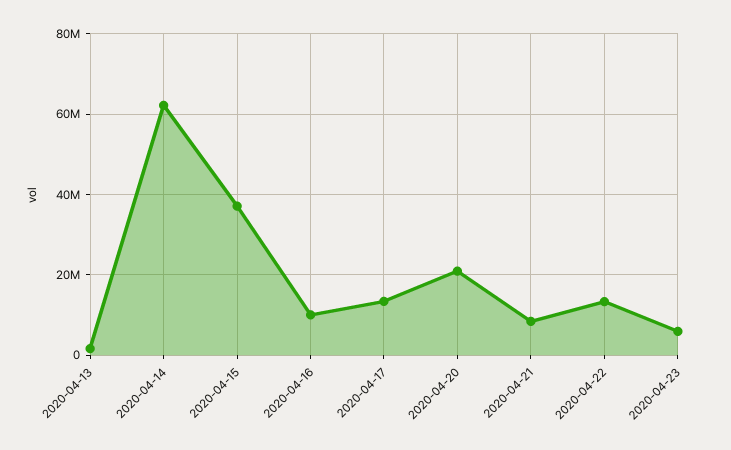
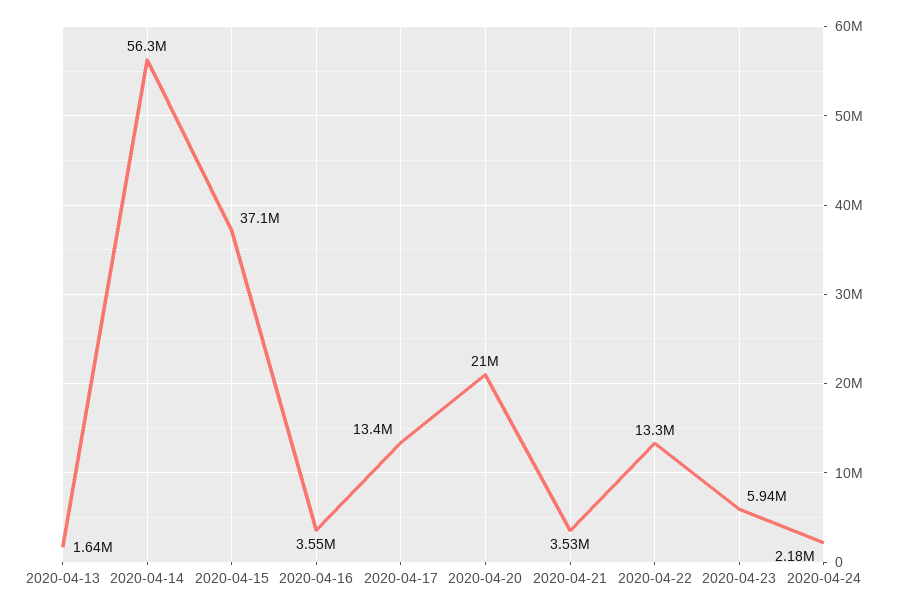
2020-04-14: 62000000 -> 56300000
2020-04-16: 10000000 -> 3550000
2020-04-21: 8000000 -> 3530000
2020-04-24: none -> 2180000

